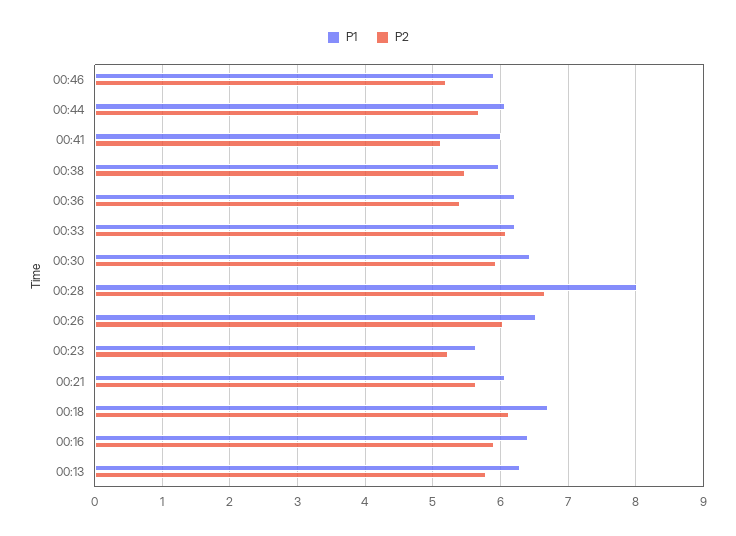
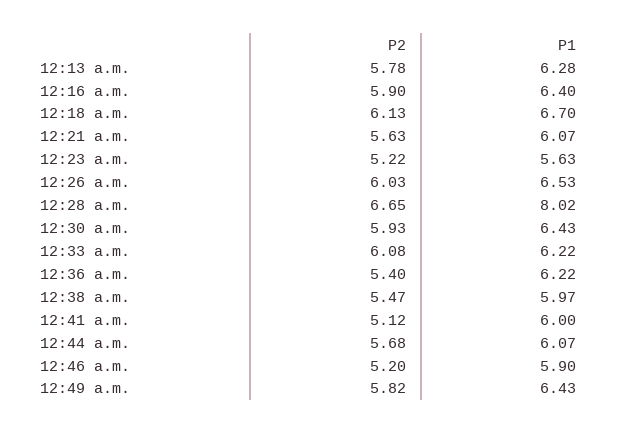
P2, 12:49 a.m.: none -> 5.82
P1, 12:49 a.m.: none -> 6.43

